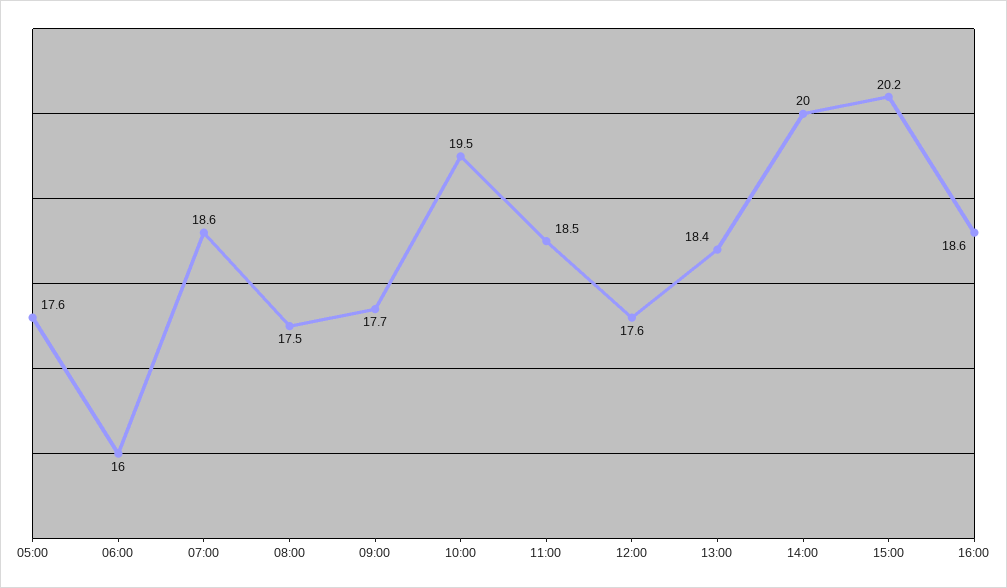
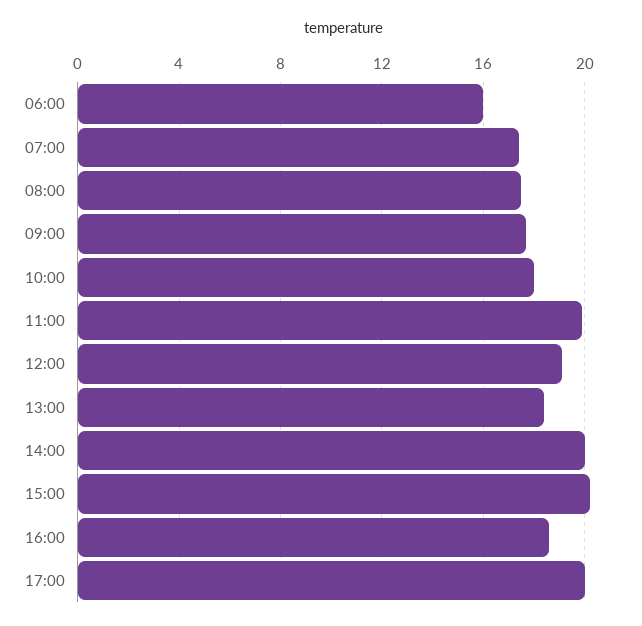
05:00: 17.6 -> none
07:00: 18.6 -> 17.5
10:00: 19.5 -> 18
11:00: 18.5 -> 20
12:00: 17.6 -> 19
17:00: none -> 20

